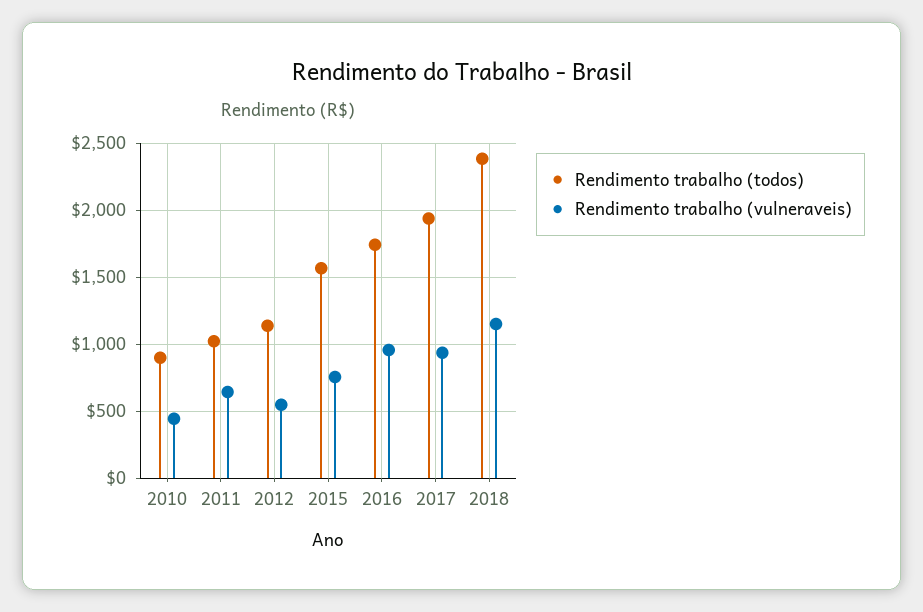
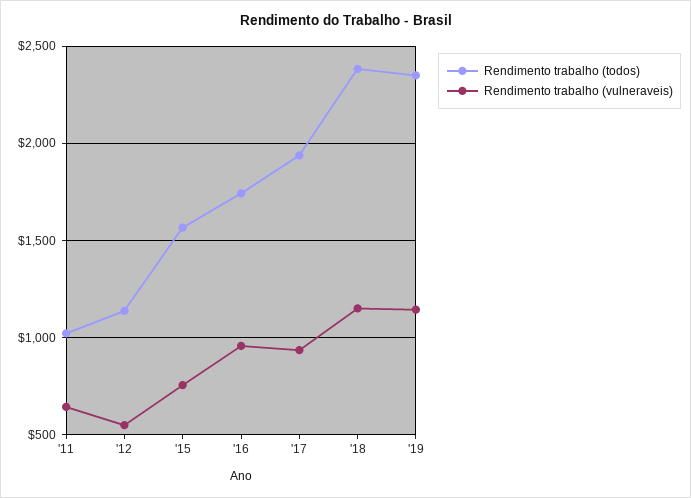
Rendimento trabalho (todos), 2010: 900 -> none
Rendimento trabalho (vulneraveis), 2010: 450 -> none
Rendimento trabalho (todos), '19: none -> 2350
Rendimento trabalho (vulneraveis), '19: none -> 1150

